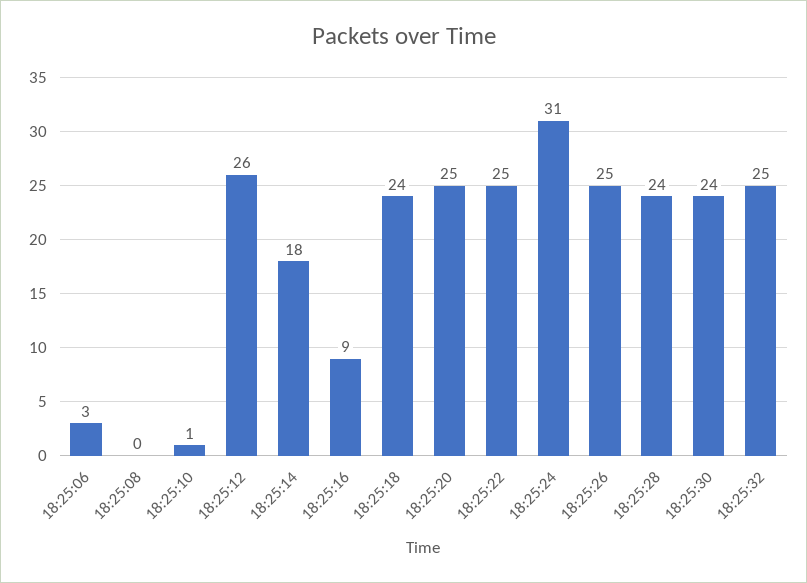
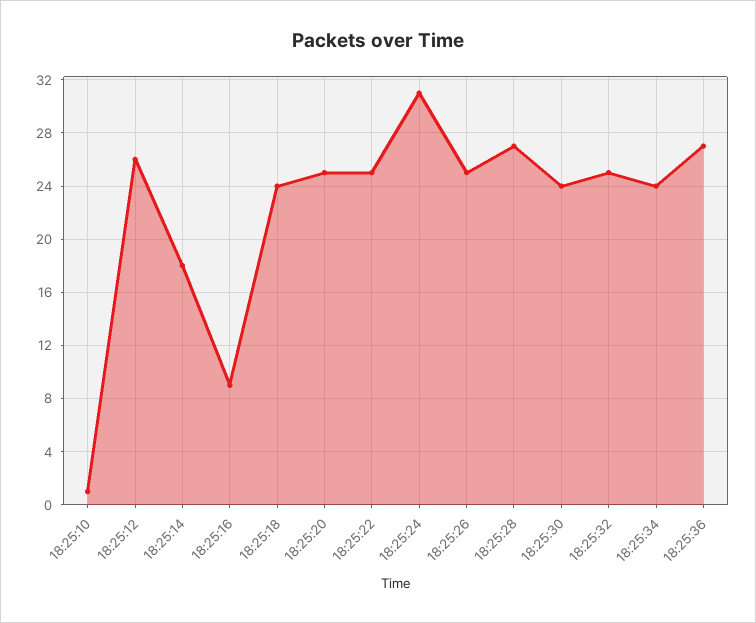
18:25:06: 3 -> none
18:25:08: 0 -> none
18:25:28: 24 -> 27
18:25:34: none -> 24
18:25:36: none -> 27

